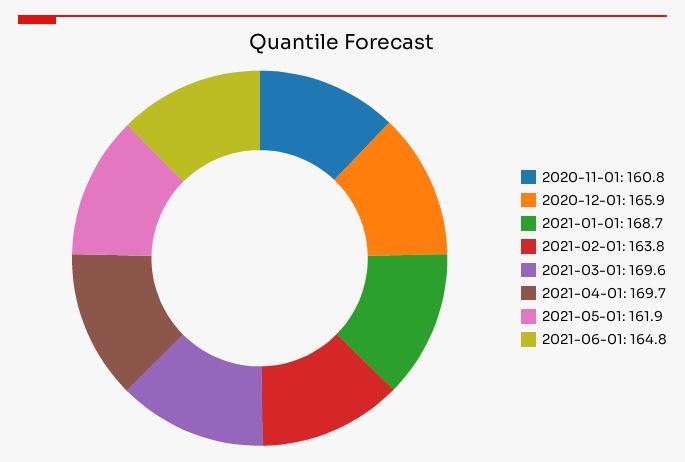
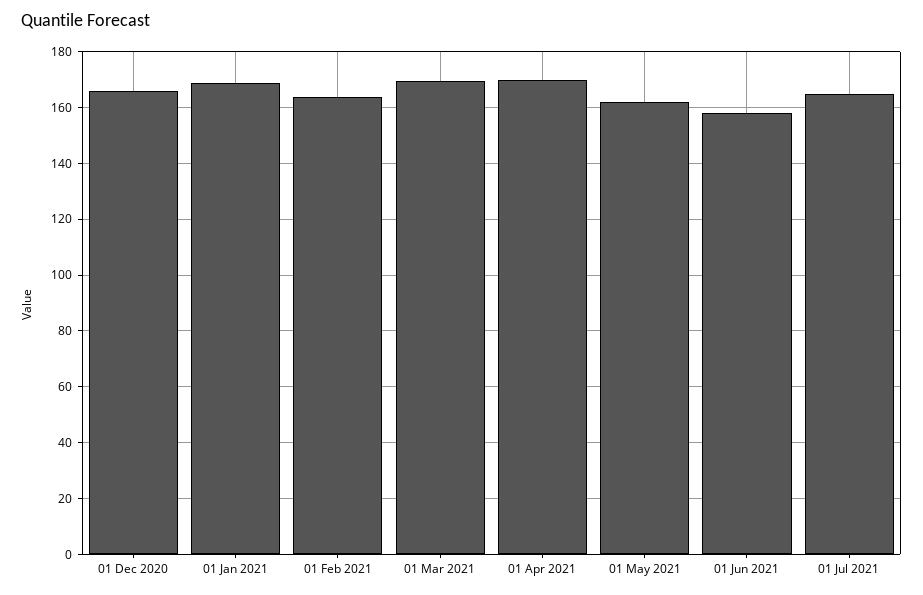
2020-11-01: 160.8 -> none
2021-06-01: 164.8 -> 157.5
01 Jul 2021: none -> 165

